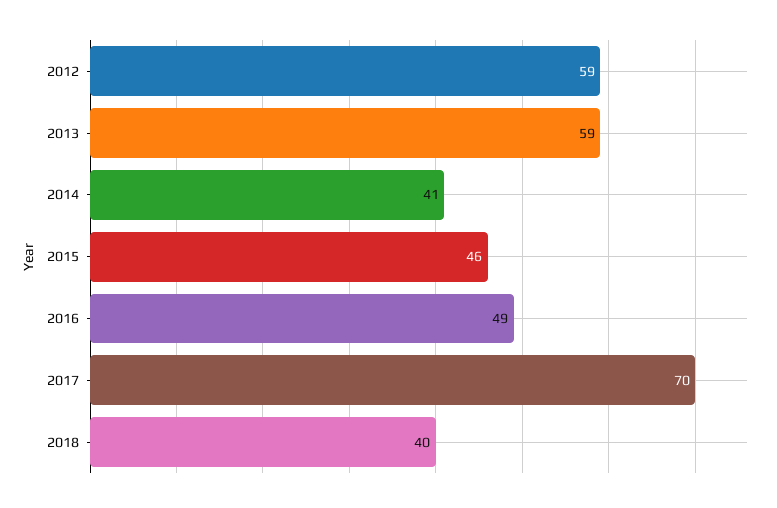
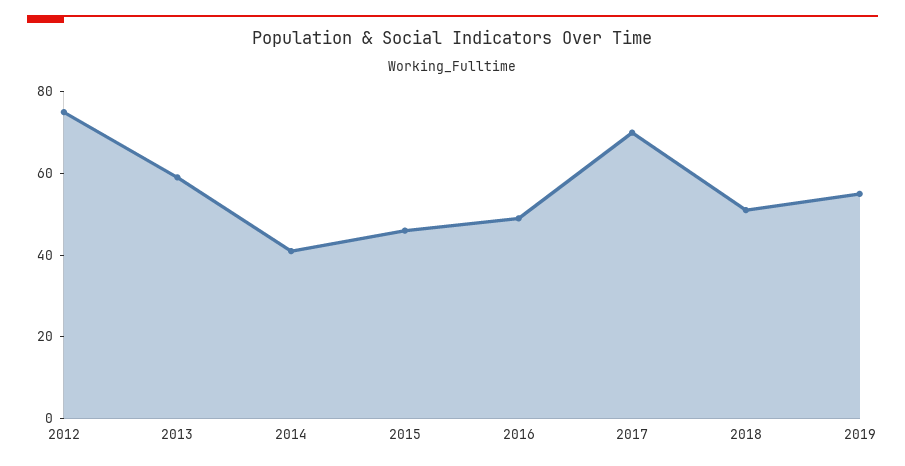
2012: 59 -> 75
2018: 40 -> 50
2019: none -> 55

